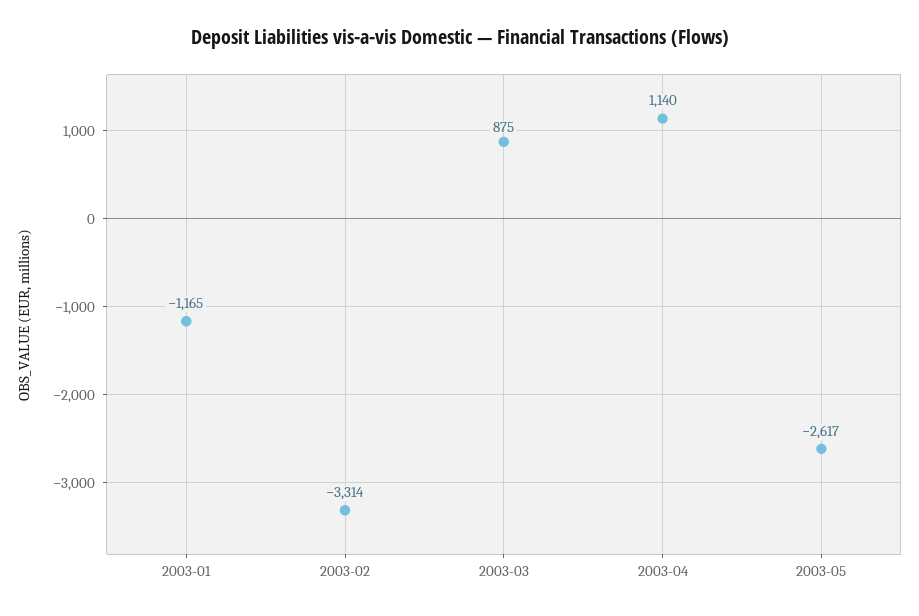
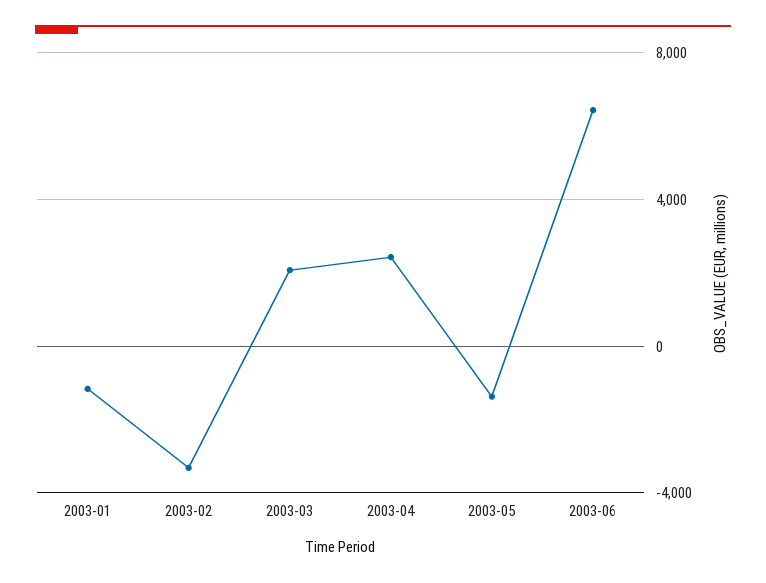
2003-03: 875 -> 2000
2003-04: 1140 -> 2500
2003-05: -2617 -> -1500
2003-06: none -> 6500

